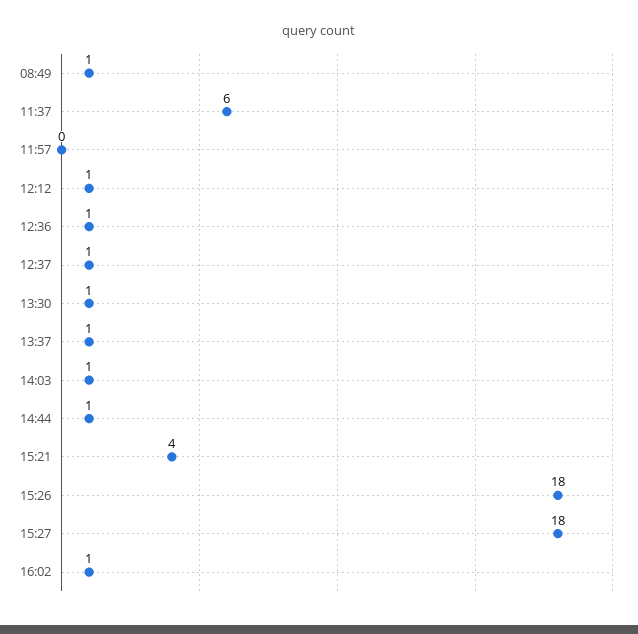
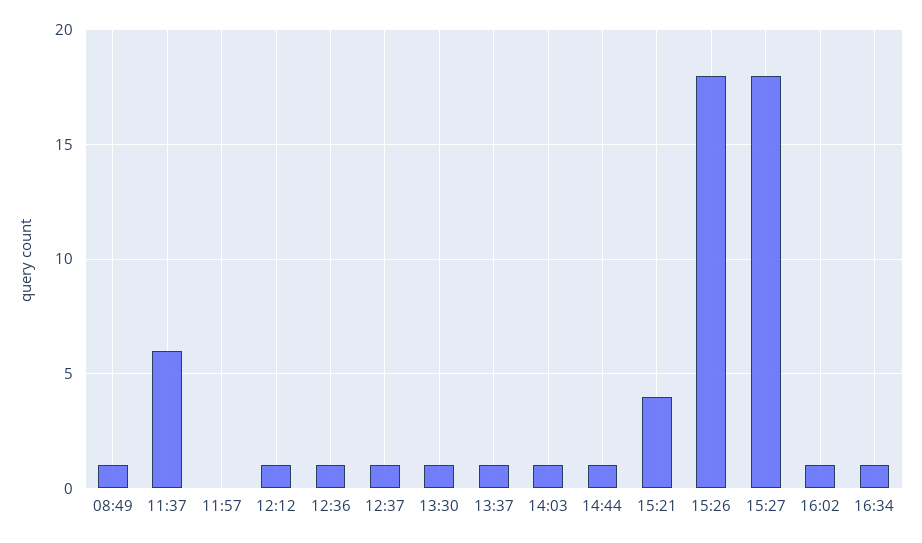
16:34: none -> 1

